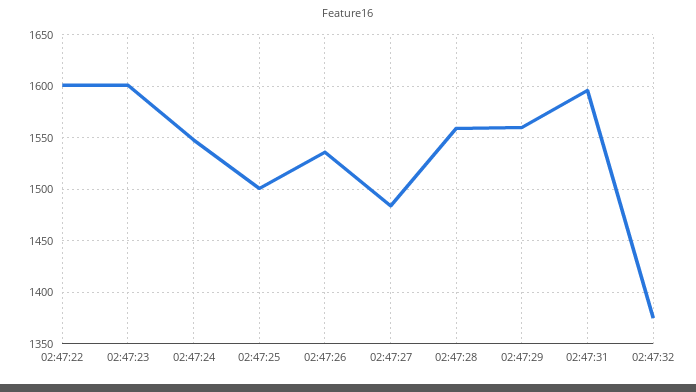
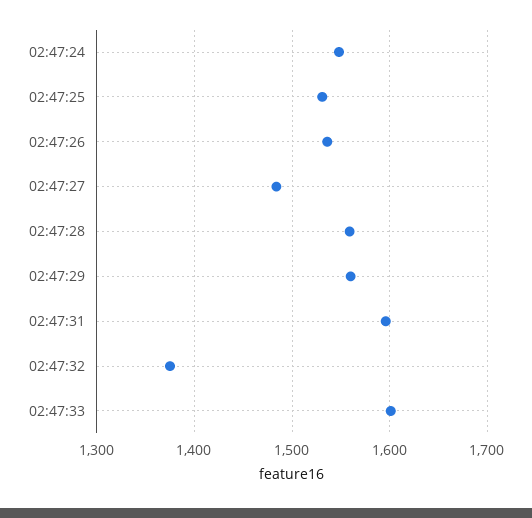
02:47:22: 1600 -> none
02:47:23: 1600 -> none
02:47:25: 1500 -> 1530
02:47:33: none -> 1600

